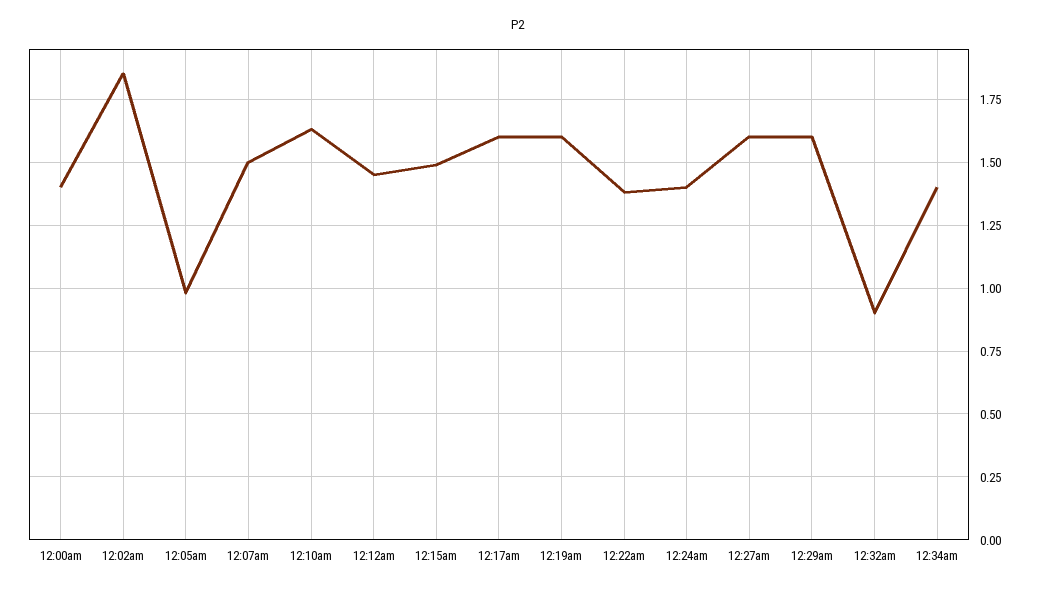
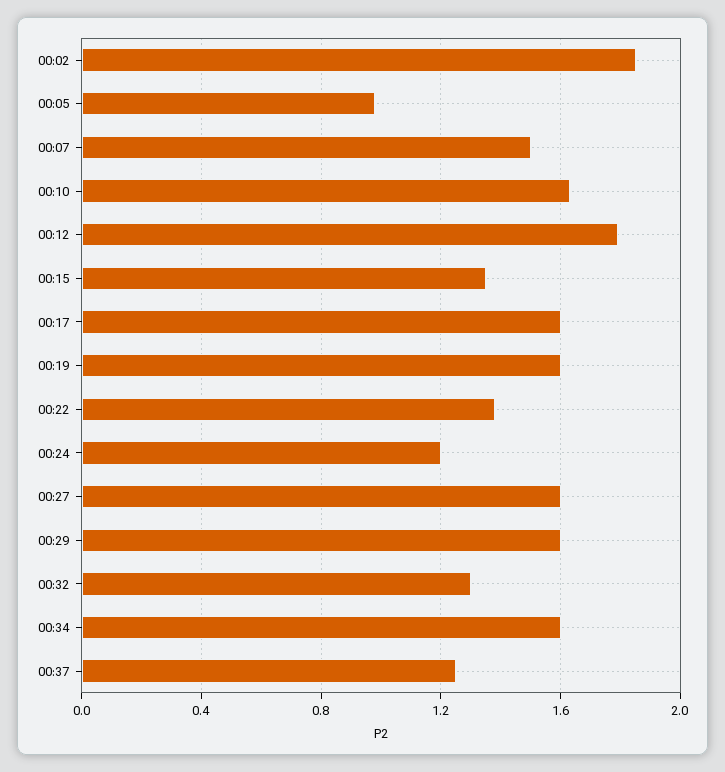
12:00am: 1.4 -> none
12:12am: 1.45 -> 1.8
12:15am: 1.5 -> 1.35
12:24am: 1.4 -> 1.2
12:32am: 0.9 -> 1.3
12:34am: 1.4 -> 1.6
00:37: none -> 1.25

